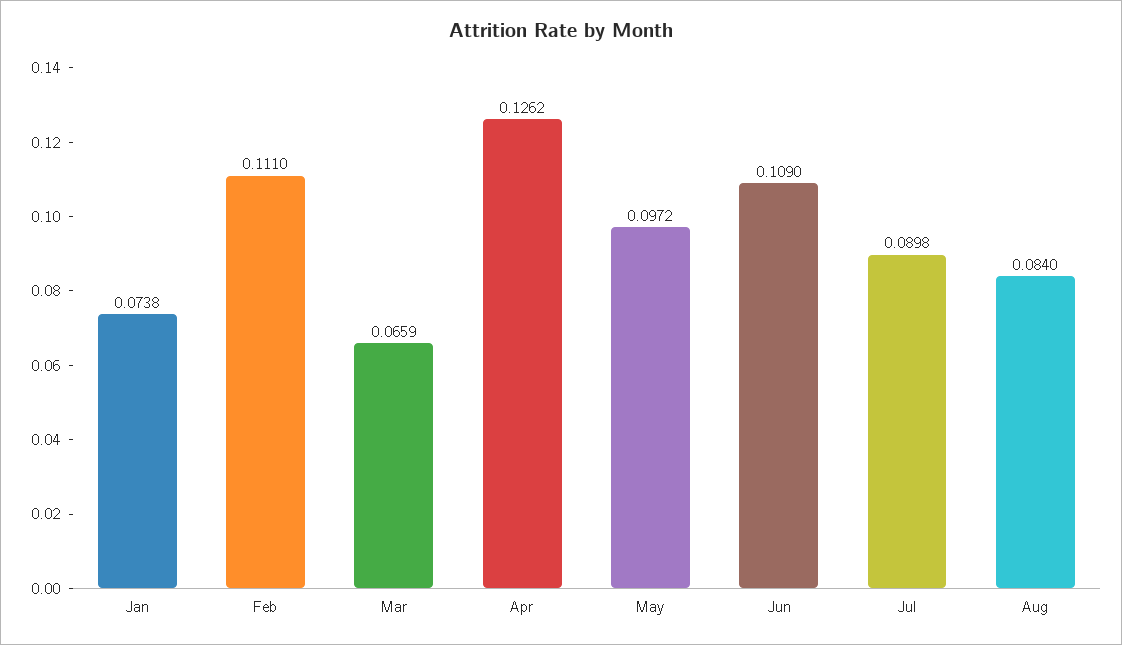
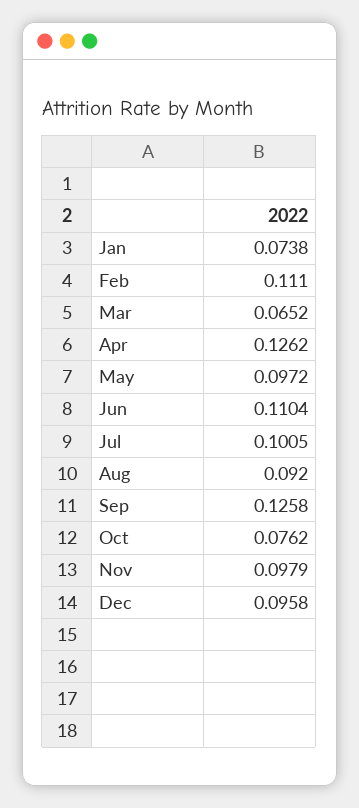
Mar: 0.0659 -> 0.0652
Jun: 0.109 -> 0.1104
Jul: 0.0898 -> 0.1005
Aug: 0.084 -> 0.092
Sep: none -> 0.1258
Oct: none -> 0.0762
Nov: none -> 0.0979
Dec: none -> 0.0958

